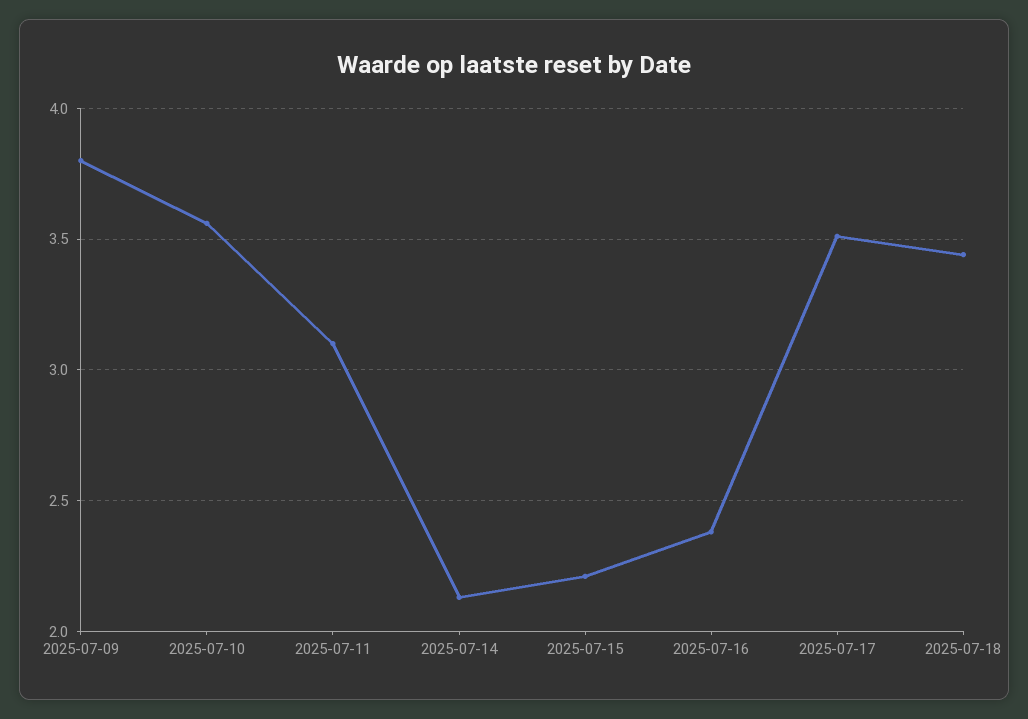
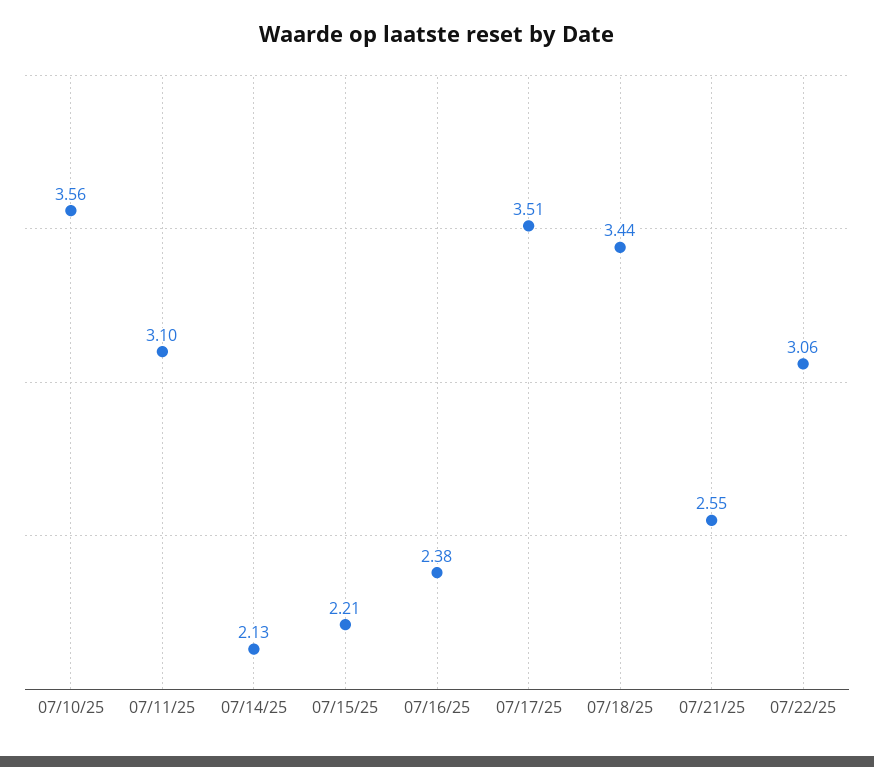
2025-07-09: 3.8 -> none
07/21/25: none -> 2.55
07/22/25: none -> 3.06

